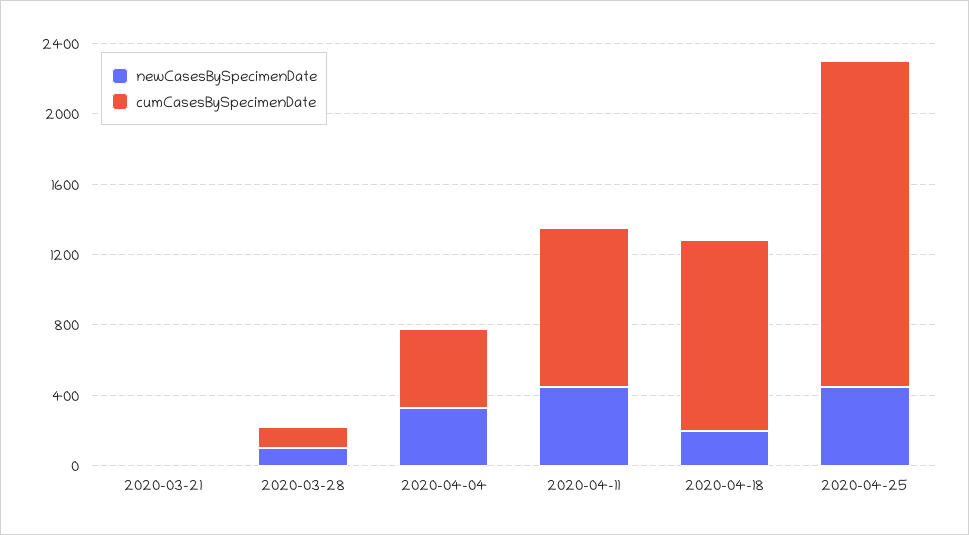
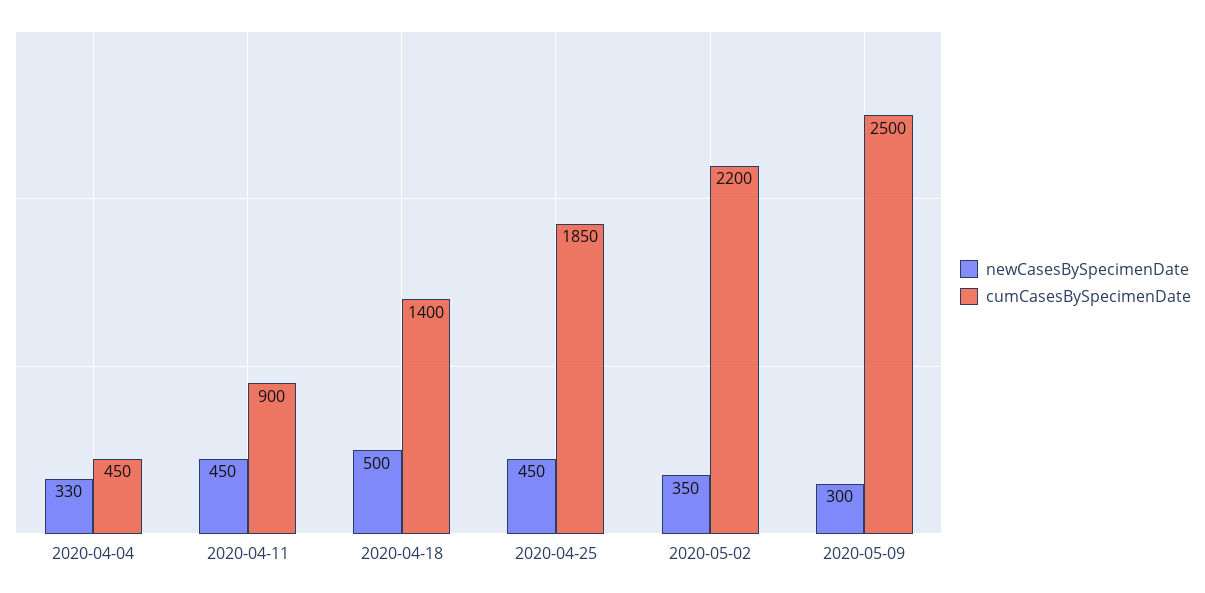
newCasesBySpecimenDate, 2020-03-21: 0 -> none
cumCasesBySpecimenDate, 2020-03-21: 0 -> none
newCasesBySpecimenDate, 2020-03-28: 100 -> none
cumCasesBySpecimenDate, 2020-03-28: 100 -> none
newCasesBySpecimenDate, 2020-04-18: 200 -> 500
cumCasesBySpecimenDate, 2020-04-18: 1100 -> 1400
newCasesBySpecimenDate, 2020-05-02: none -> 350
cumCasesBySpecimenDate, 2020-05-02: none -> 2200
newCasesBySpecimenDate, 2020-05-09: none -> 300
cumCasesBySpecimenDate, 2020-05-09: none -> 2500

